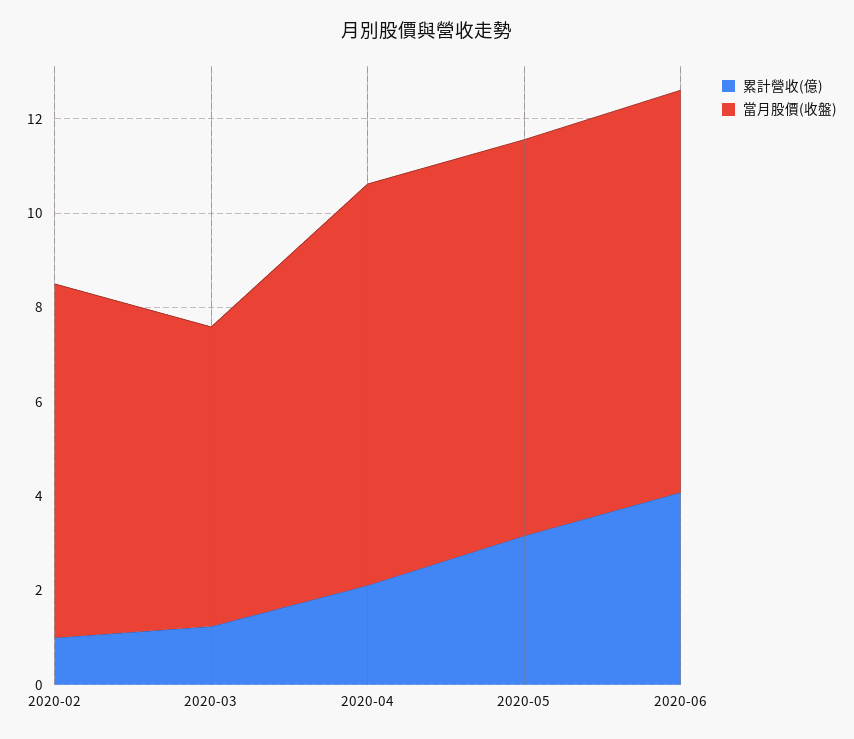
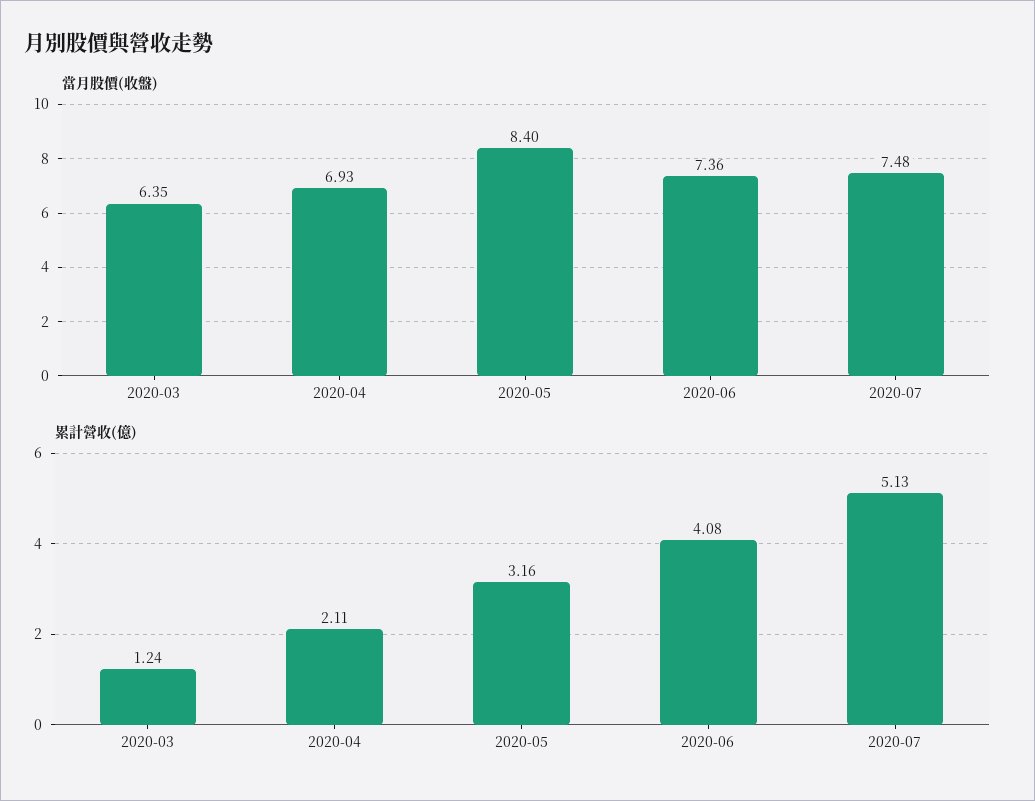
累計營收(億), 2020-02: 1 -> none
當月股價(收盤), 2020-02: 7.5 -> none
當月股價(收盤), 2020-04: 8.5 -> 6.93
當月股價(收盤), 2020-06: 8.5 -> 7.36
當月股價(收盤), 2020-07: none -> 7.48
累計營收(億), 2020-07: none -> 5.13

